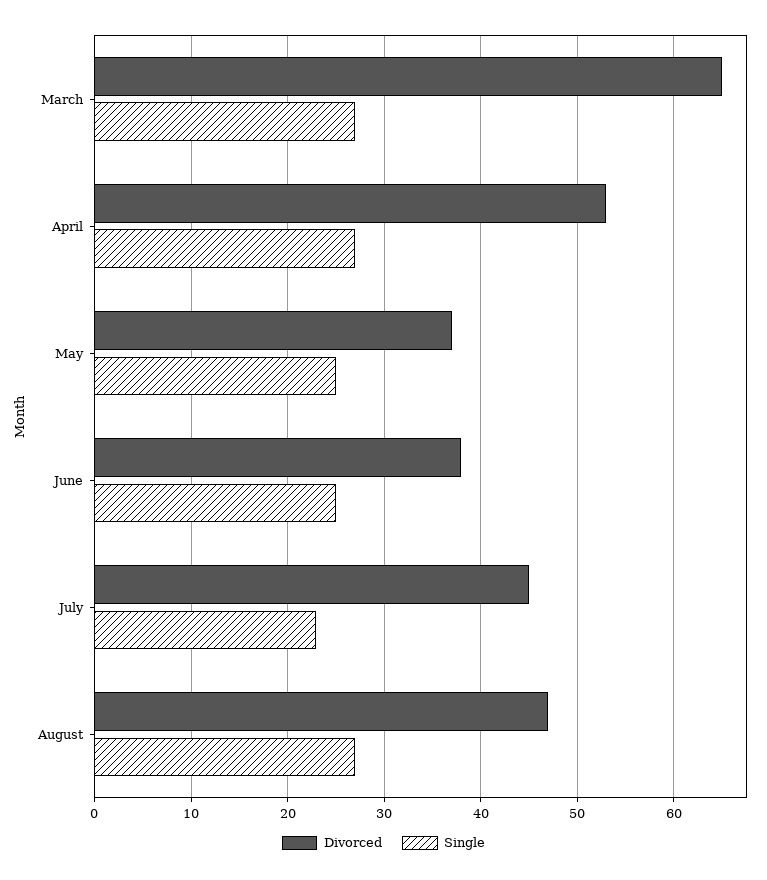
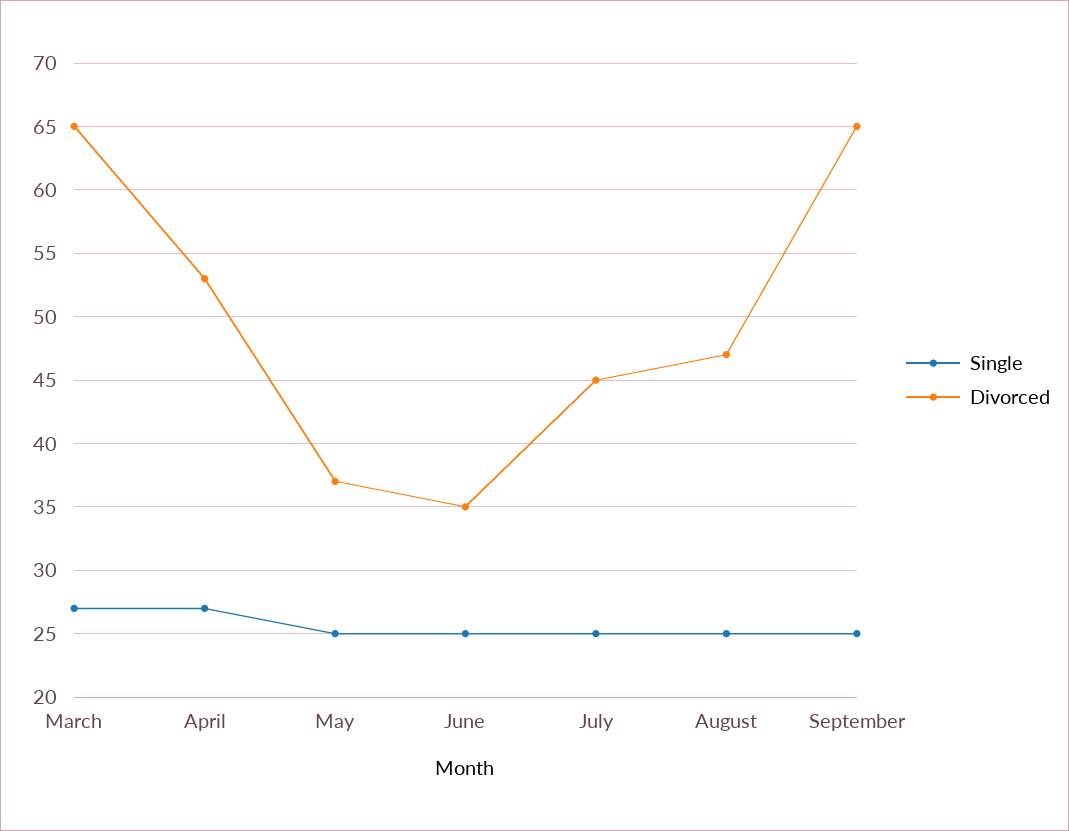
Divorced, June: 38 -> 35
Single, July: 23 -> 25
Single, August: 27 -> 25
Single, September: none -> 25
Divorced, September: none -> 65

